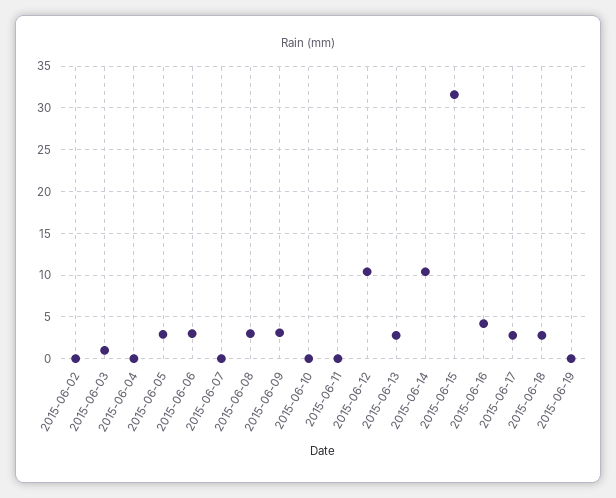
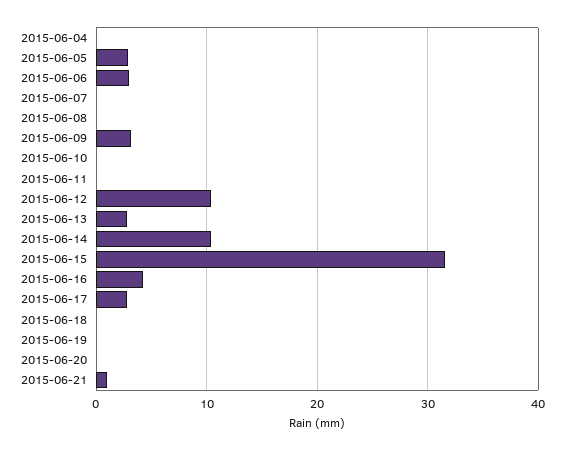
2015-06-02: 0 -> none
2015-06-03: 1 -> none
2015-06-08: 3 -> 0
2015-06-18: 3 -> 0
2015-06-20: none -> 0
2015-06-21: none -> 1

